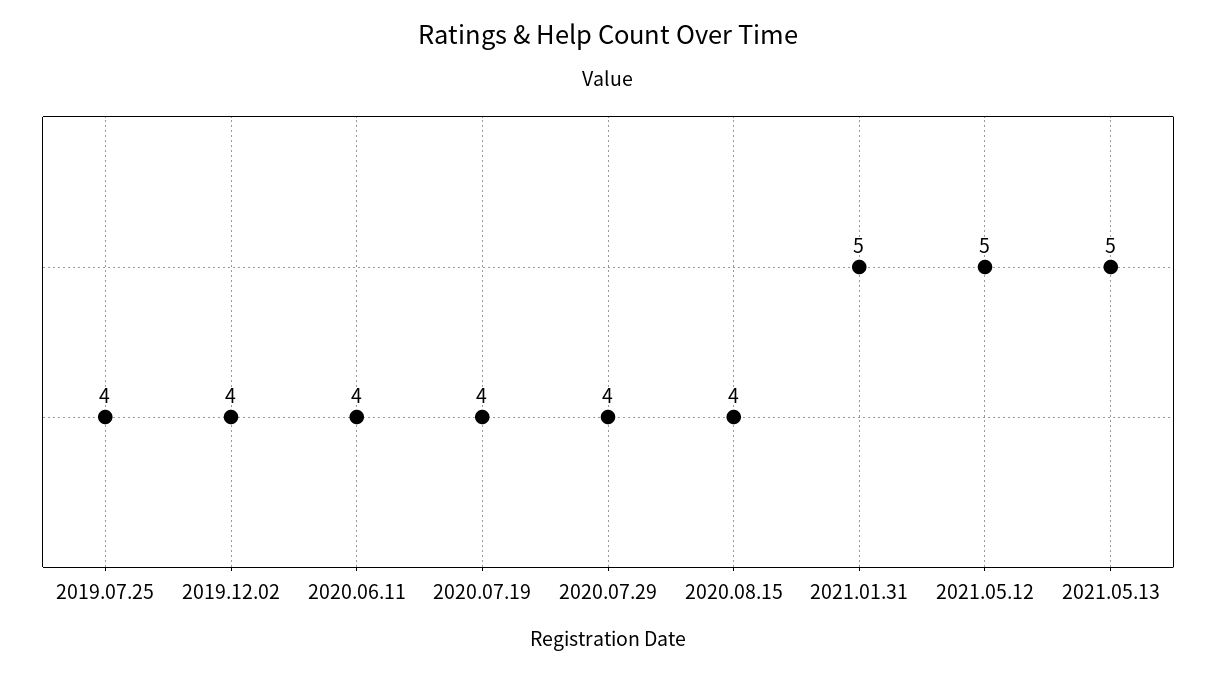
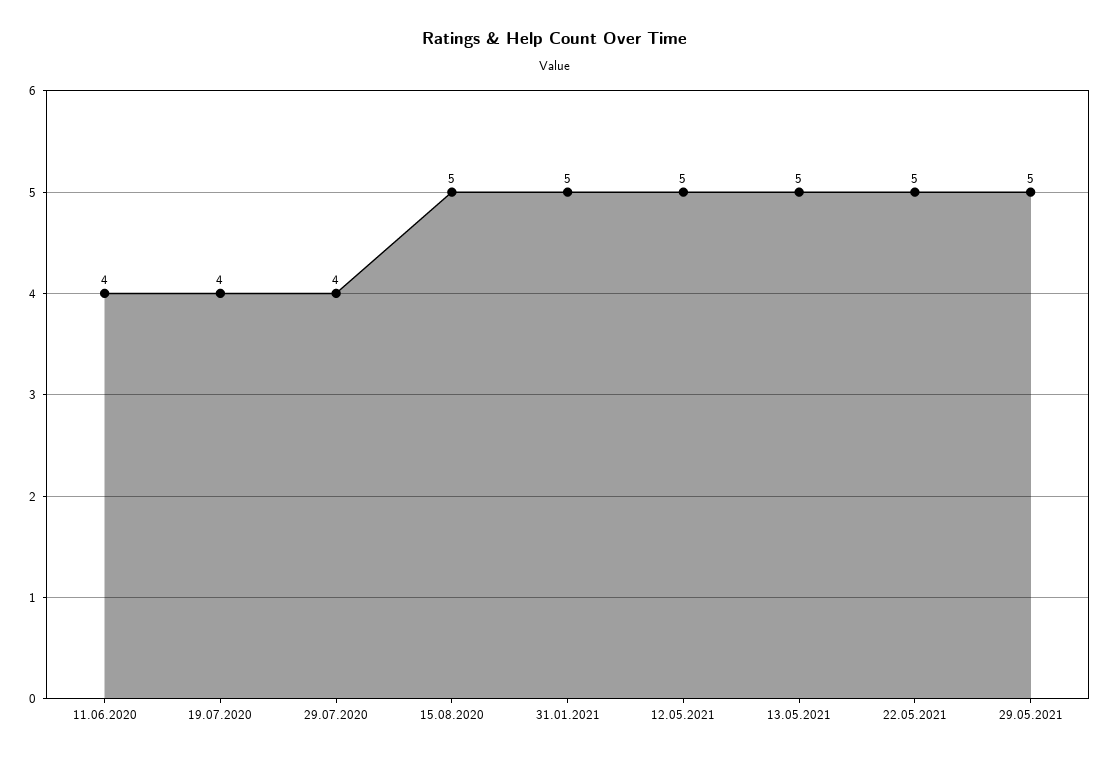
2019.07.25: 4 -> none
2019.12.02: 4 -> none
2020.08.15: 4 -> 5
22.05.2021: none -> 5
29.05.2021: none -> 5

